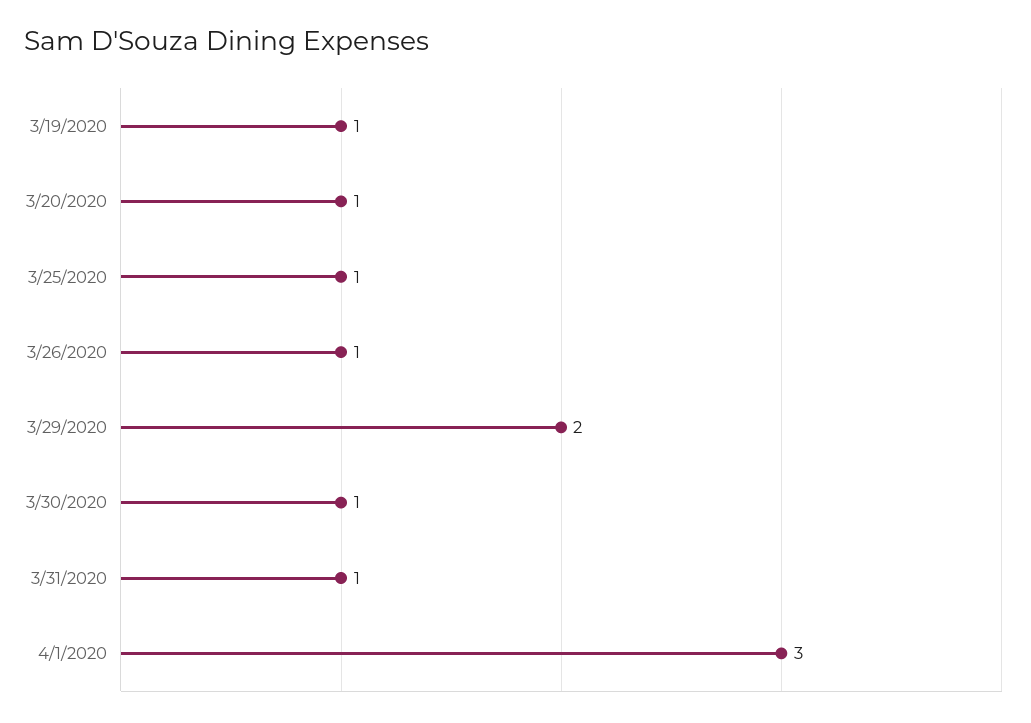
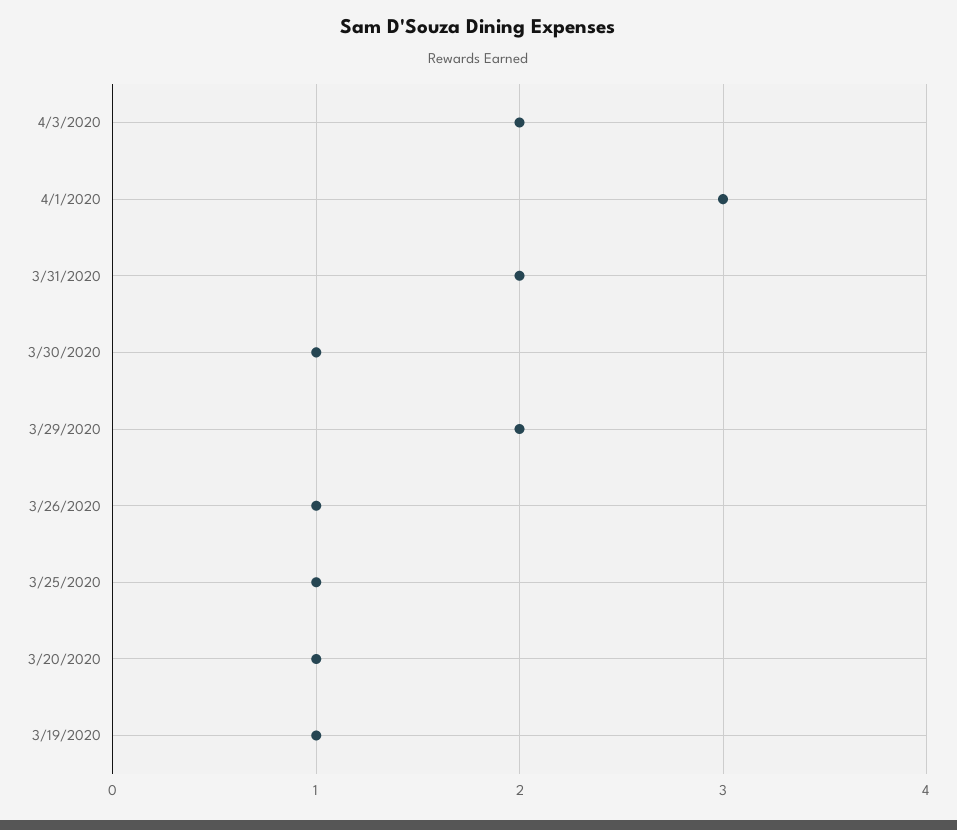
3/31/2020: 1 -> 2
4/3/2020: none -> 2

